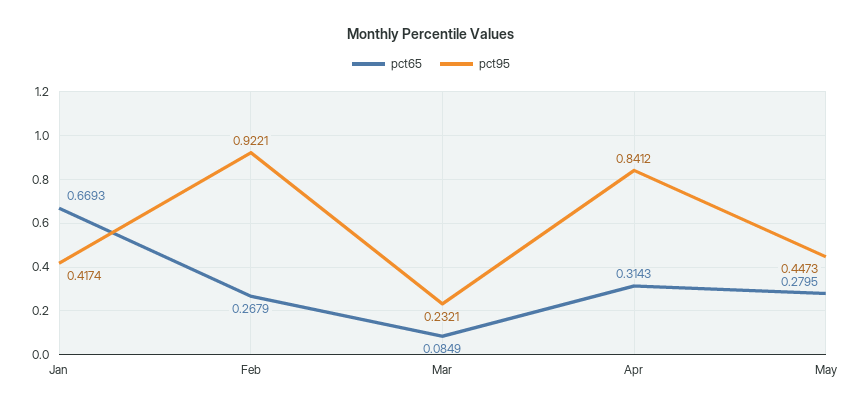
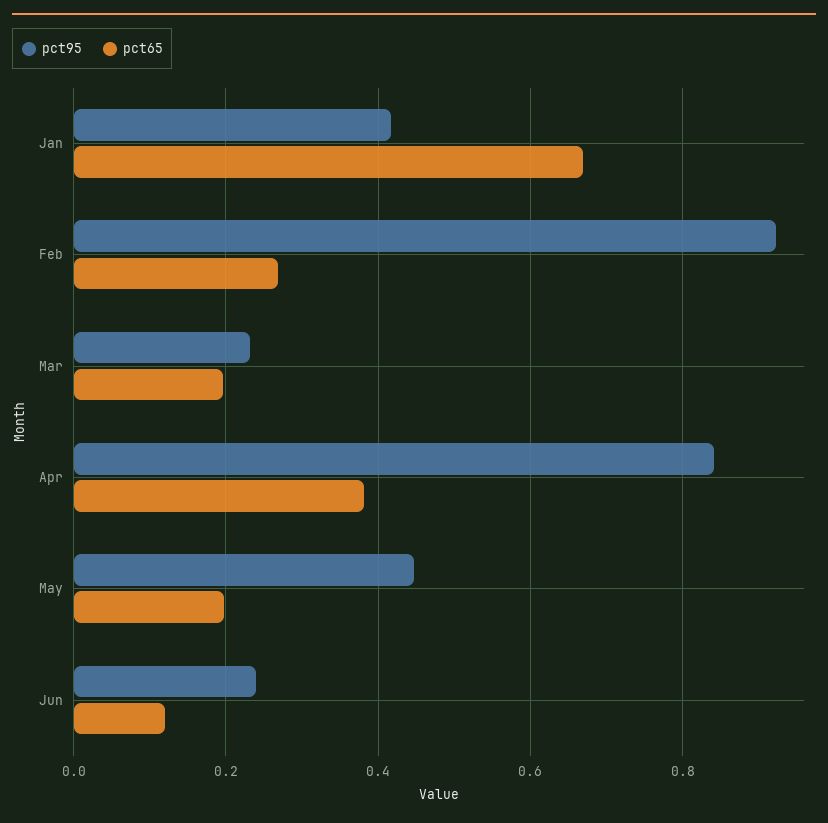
pct65, Mar: 0.0849 -> 0.2
pct65, Apr: 0.3143 -> 0.38
pct65, May: 0.2795 -> 0.2
pct95, Jun: none -> 0.24
pct65, Jun: none -> 0.12

